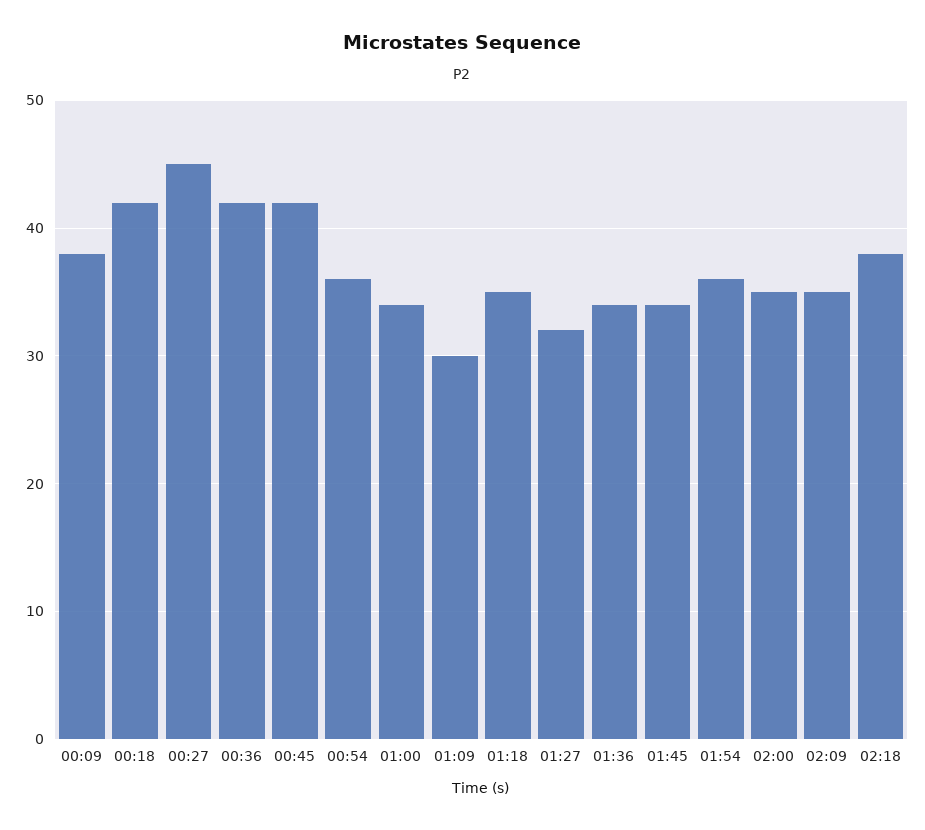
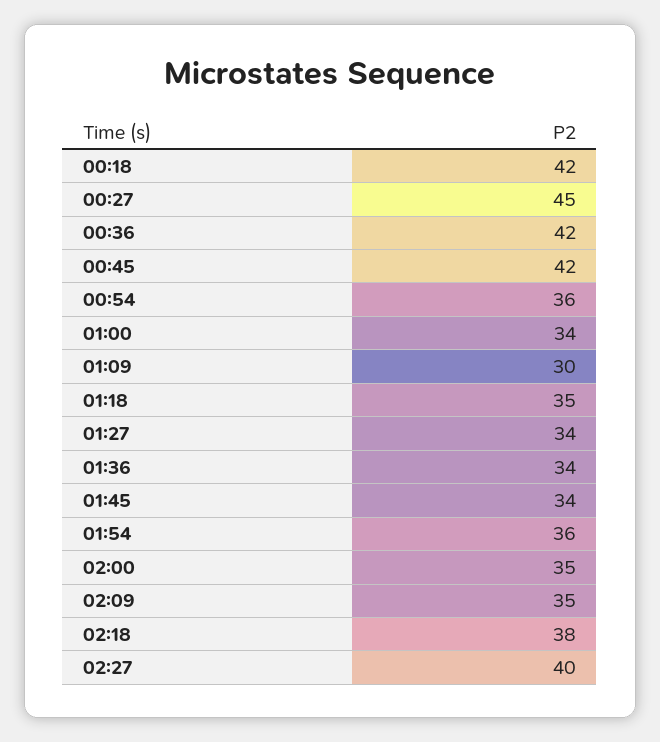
00:09: 38 -> none
01:27: 32 -> 34
02:27: none -> 40

